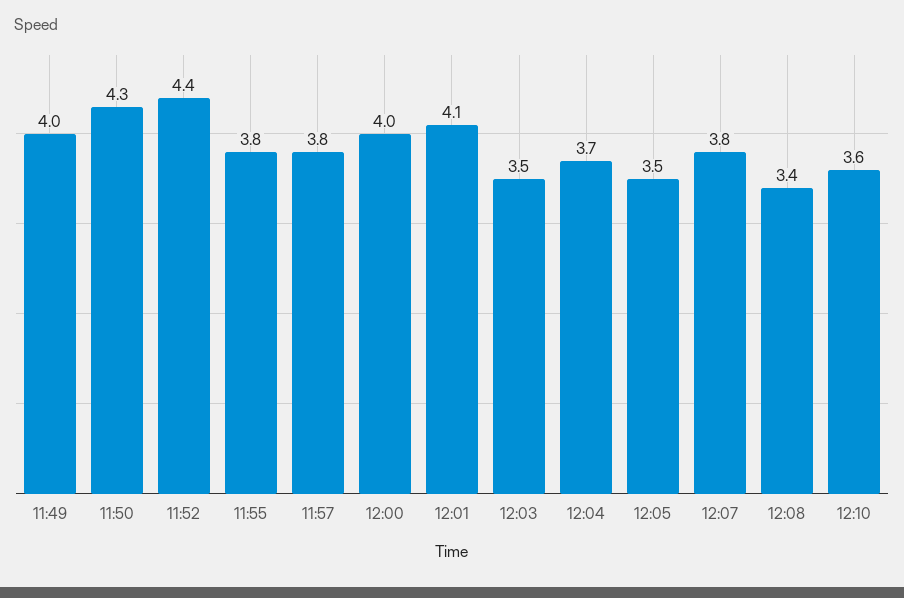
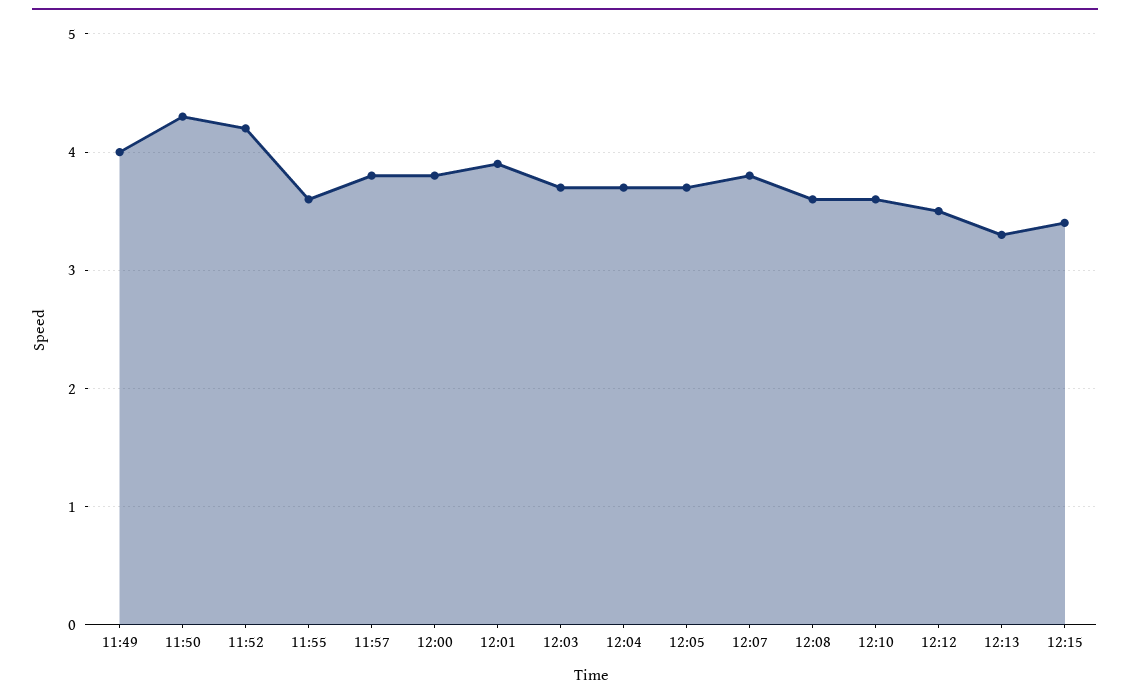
11:52: 4.4 -> 4.2
11:55: 3.8 -> 3.6
12:00: 4 -> 3.8
12:01: 4.1 -> 3.9
12:03: 3.5 -> 3.7
12:05: 3.5 -> 3.7
12:08: 3.4 -> 3.6
12:12: none -> 3.5
12:13: none -> 3.3
12:15: none -> 3.4

